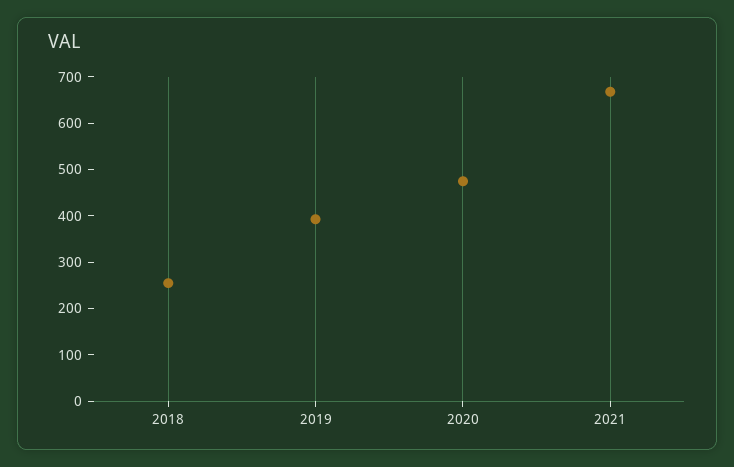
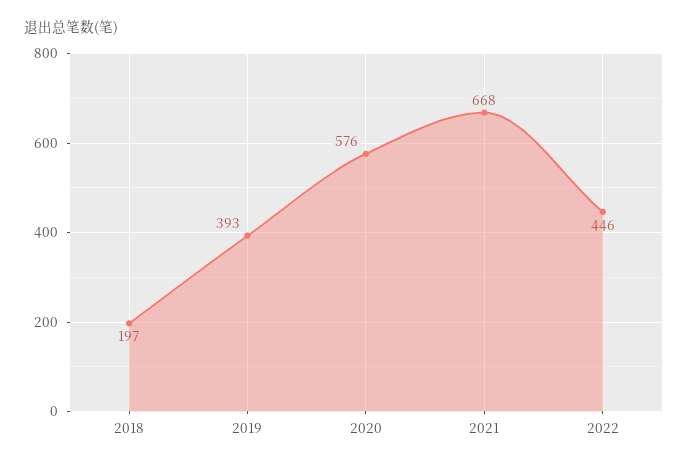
2018: 260 -> 197
2020: 480 -> 576
2022: none -> 446

